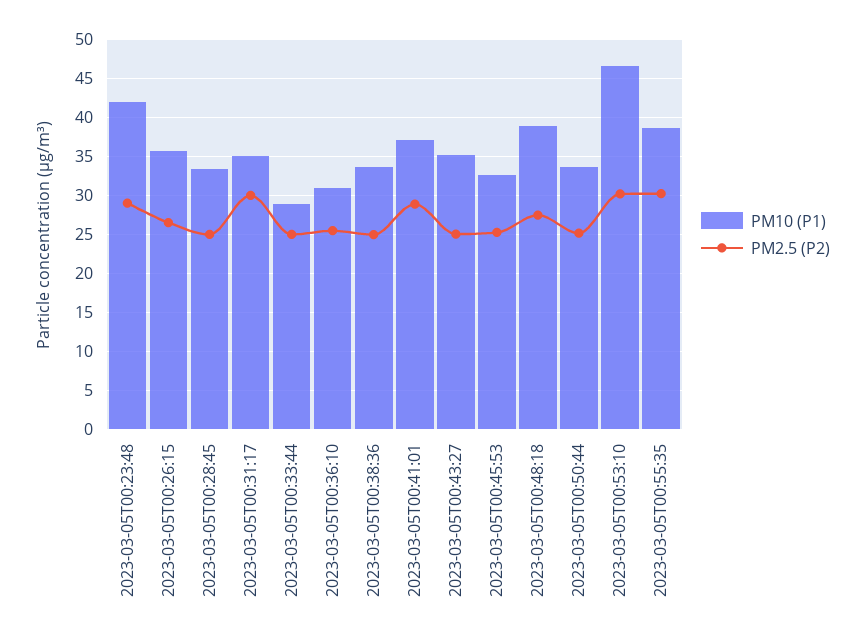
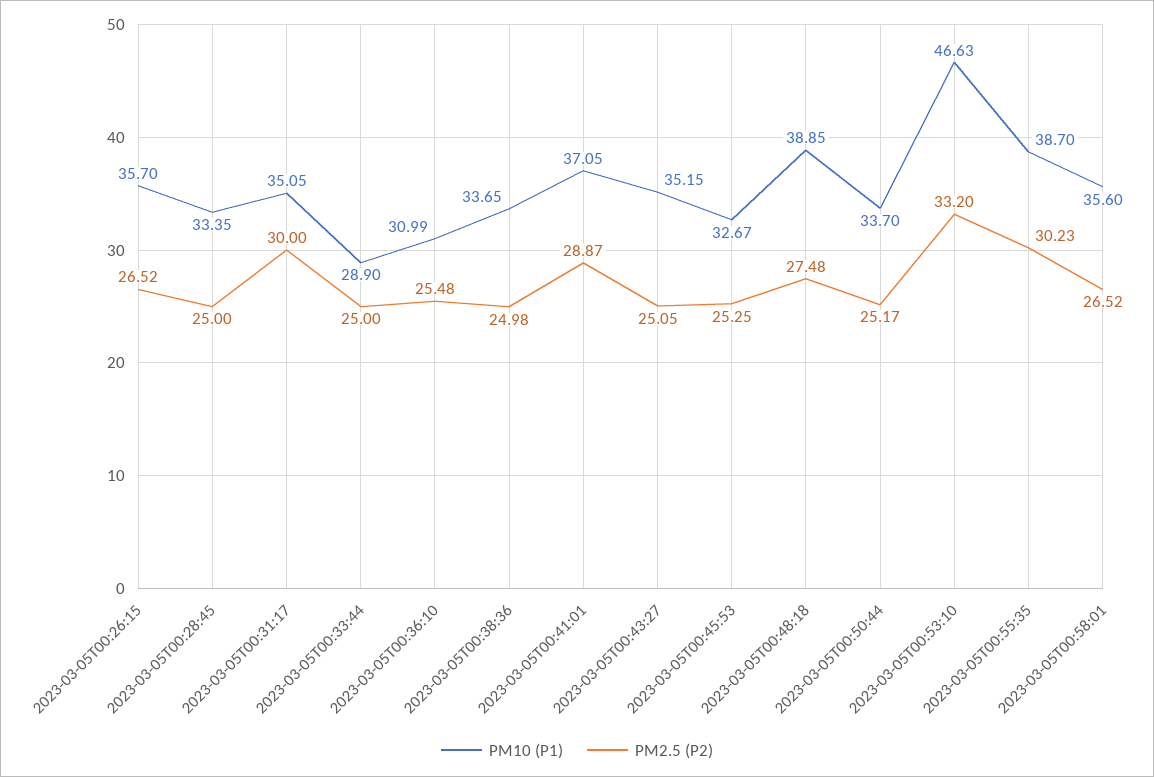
PM10 (P1), 2023-03-05T00:23:48: 42 -> none
PM2.5 (P2), 2023-03-05T00:23:48: 29 -> none
PM2.5 (P2), 2023-03-05T00:53:10: 30 -> 33.2
PM10 (P1), 2023-03-05T00:58:01: none -> 35.6
PM2.5 (P2), 2023-03-05T00:58:01: none -> 26.52

